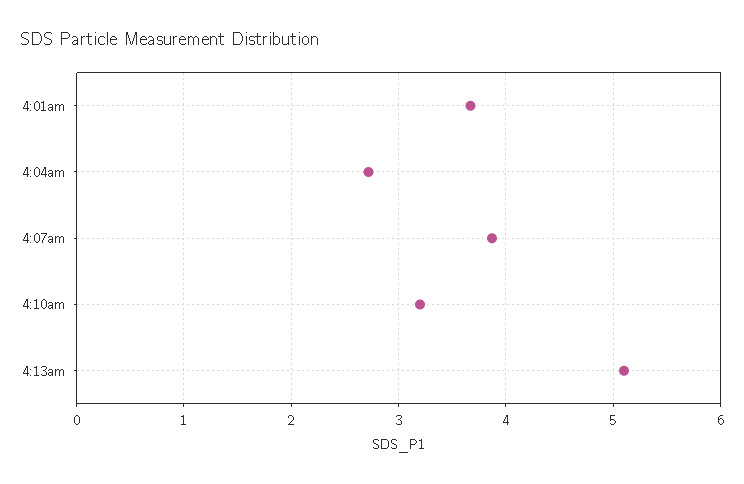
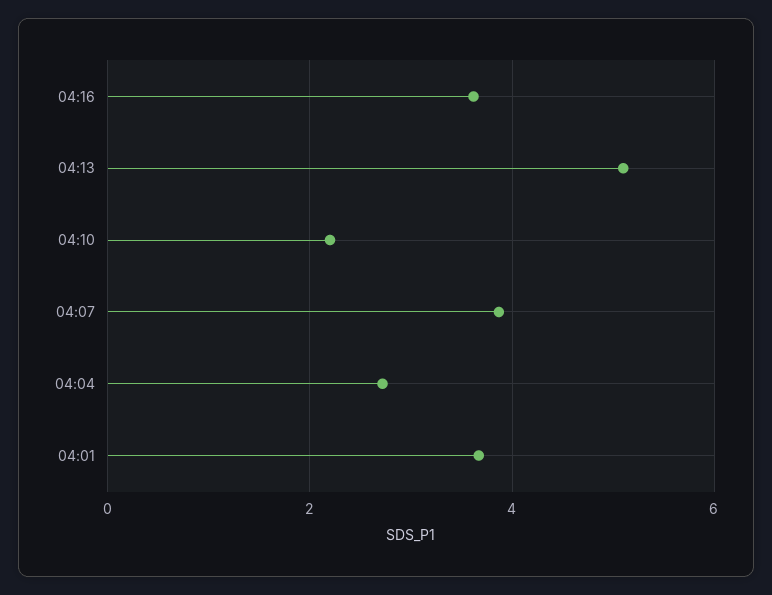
4:10am: 3.2 -> 2.2
04:16: none -> 3.6

